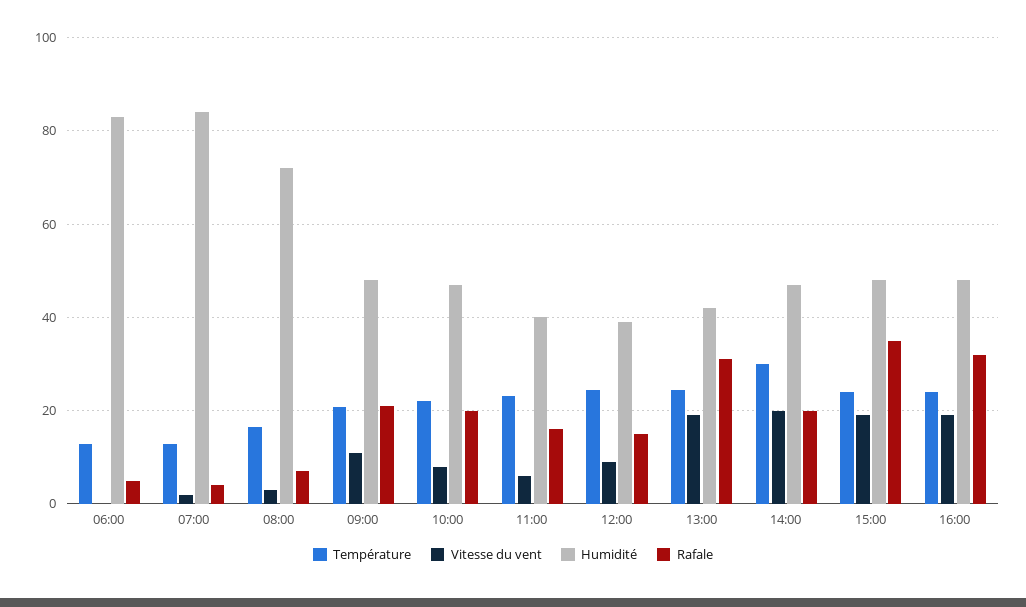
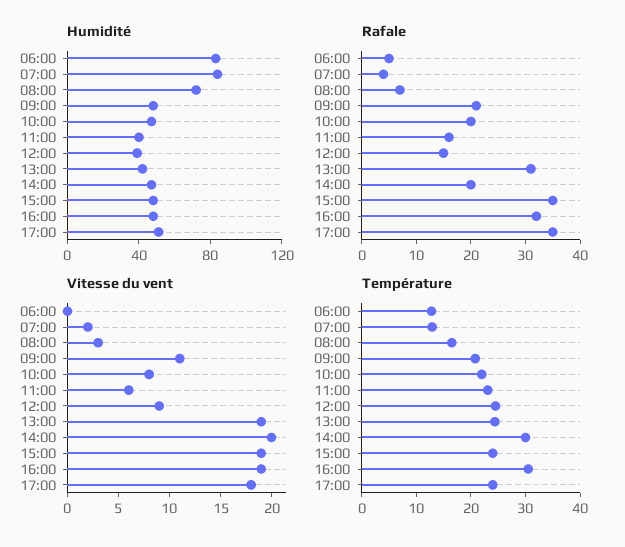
Température, 16:00: 24 -> 30
Humidité, 17:00: none -> 50
Rafale, 17:00: none -> 35
Vitesse du vent, 17:00: none -> 18
Température, 17:00: none -> 24

